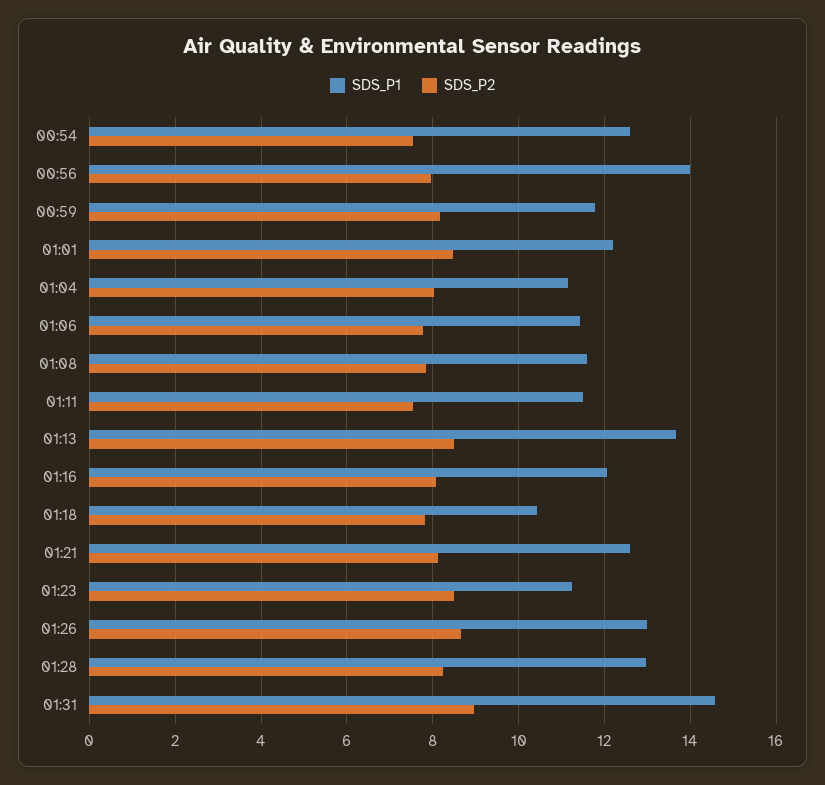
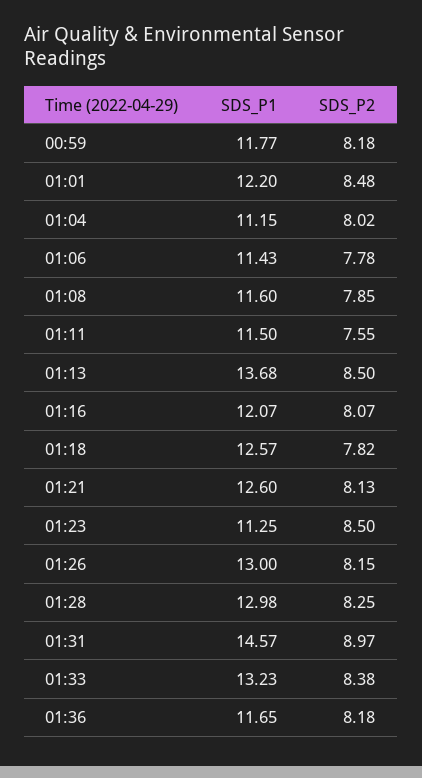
SDS_P1, 00:54: 12.6 -> none
SDS_P2, 00:54: 7.6 -> none
SDS_P1, 00:56: 14 -> none
SDS_P2, 00:56: 8 -> none
SDS_P1, 01:18: 10.4 -> 12.57
SDS_P2, 01:26: 8.6 -> 8.15
SDS_P1, 01:33: none -> 13.23
SDS_P2, 01:33: none -> 8.38
SDS_P1, 01:36: none -> 11.65
SDS_P2, 01:36: none -> 8.18

